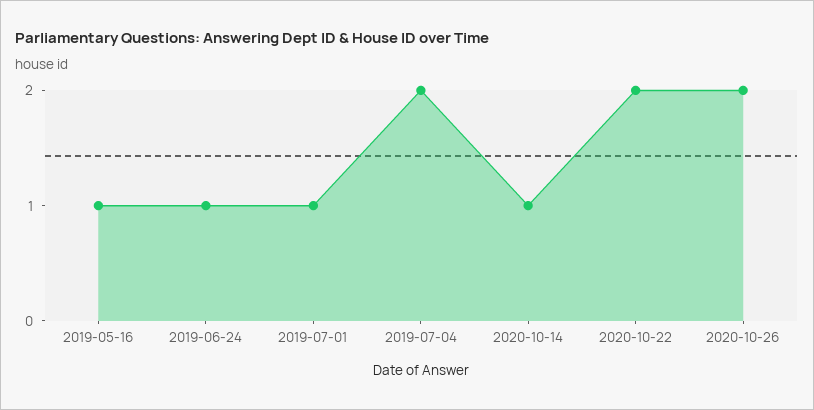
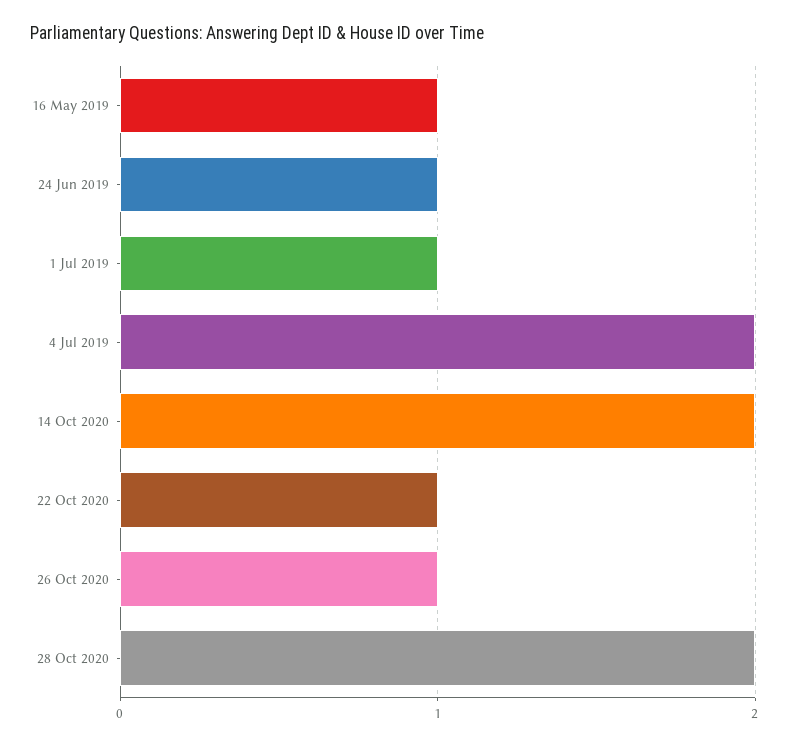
2020-10-14: 1 -> 2
2020-10-22: 2 -> 1
2020-10-26: 2 -> 1
28 Oct 2020: none -> 2

